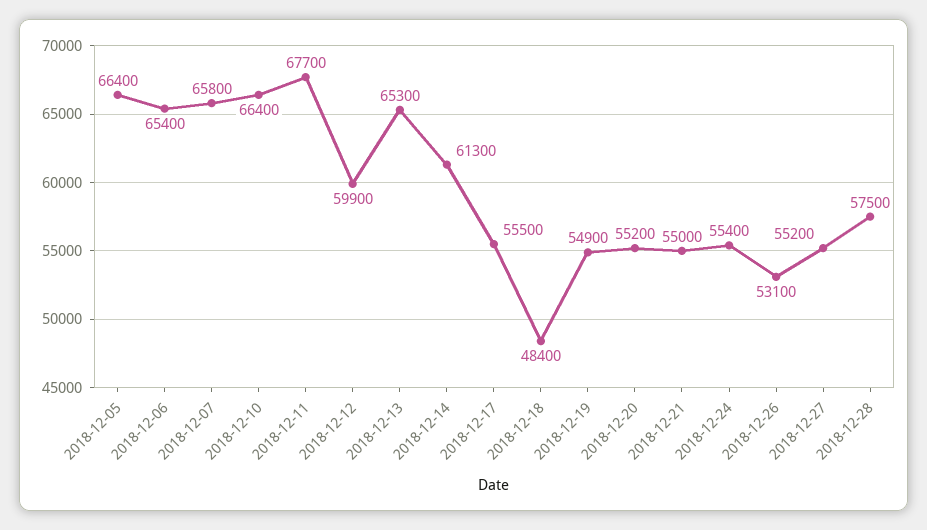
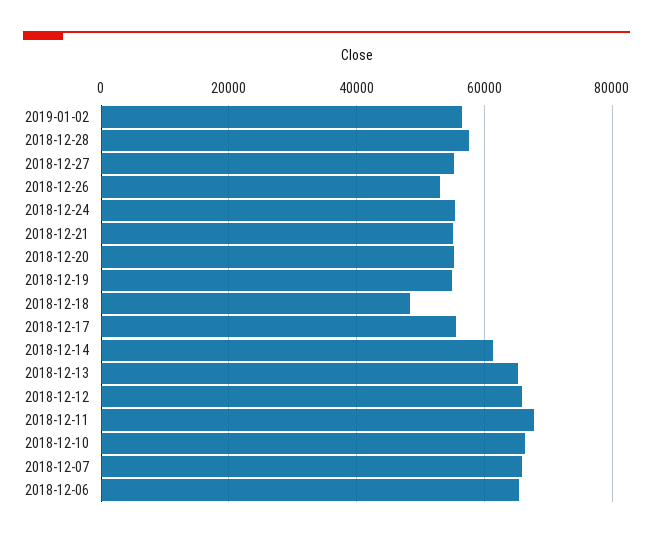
2018-12-05: 66400 -> none
2018-12-12: 59900 -> 66000
2019-01-02: none -> 56000

